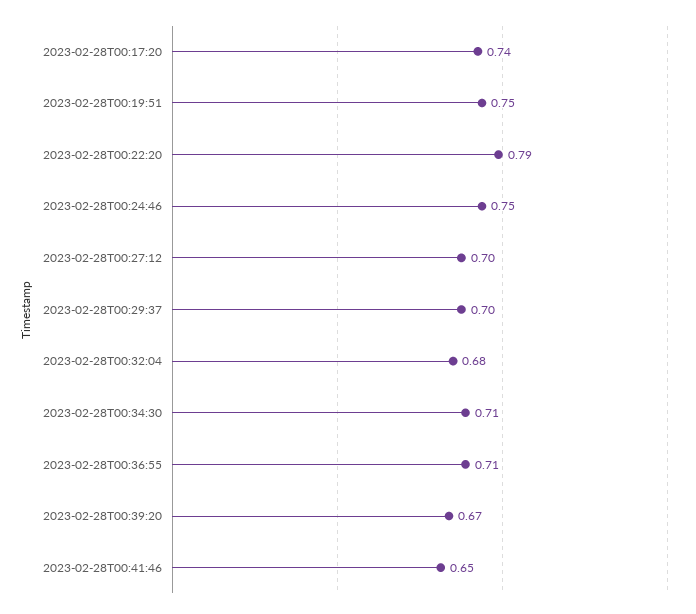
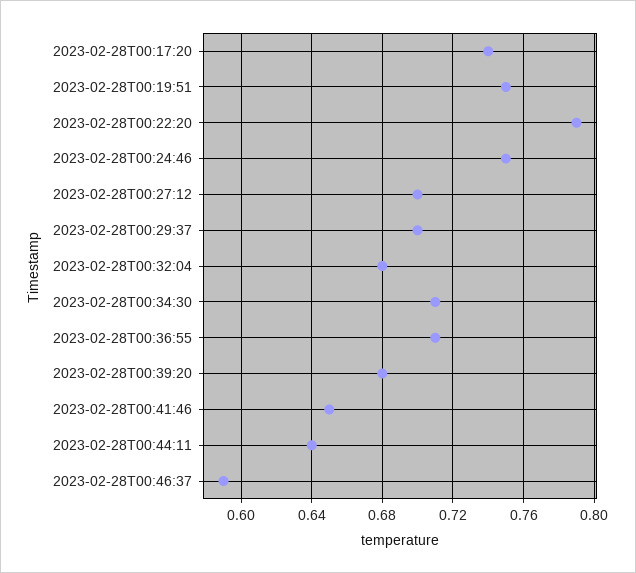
2023-02-28T00:39:20: 0.67 -> 0.68
2023-02-28T00:44:11: none -> 0.64
2023-02-28T00:46:37: none -> 0.59

